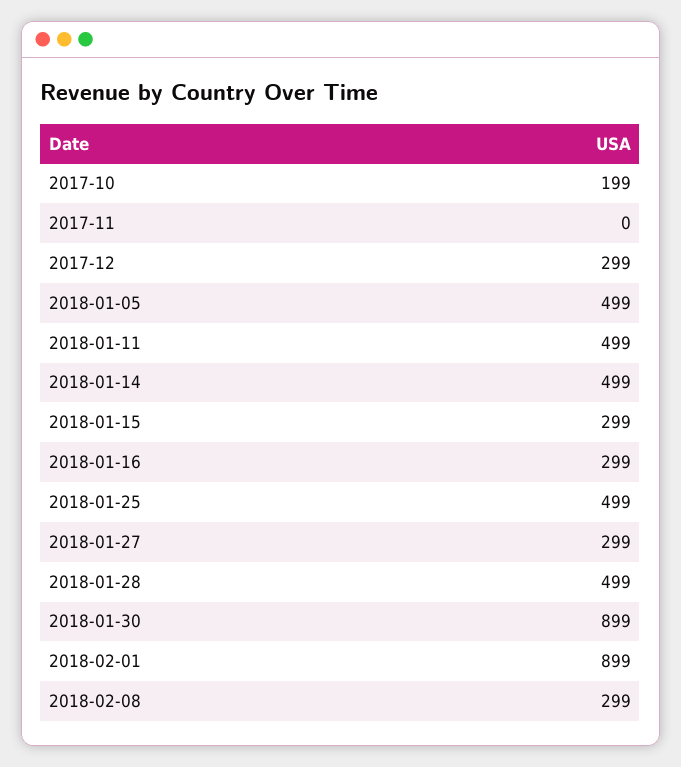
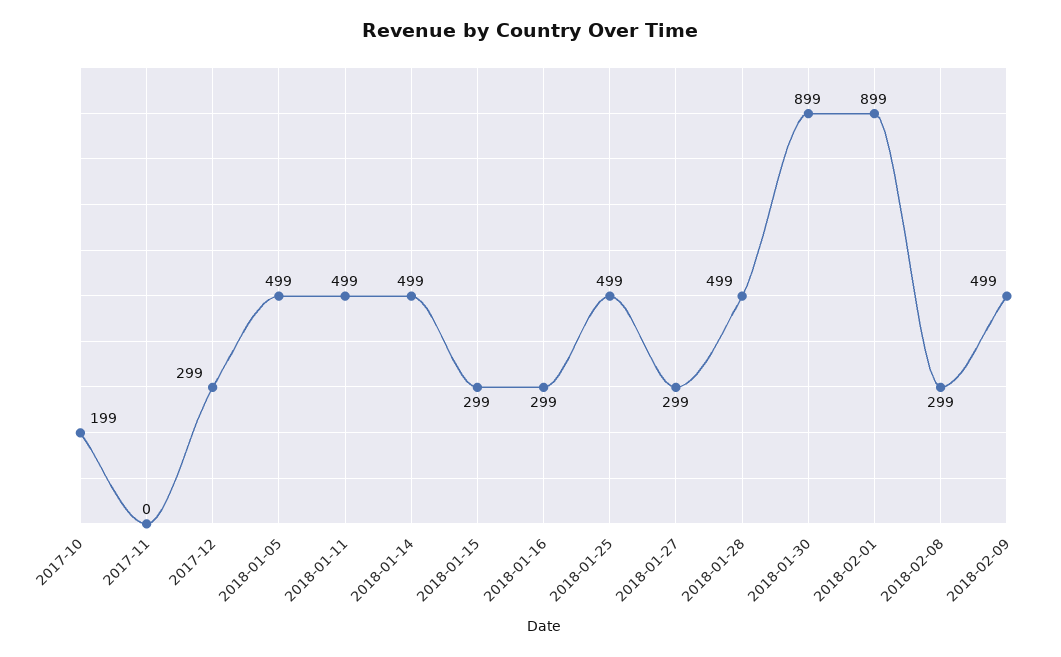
2018-02-09: none -> 499

